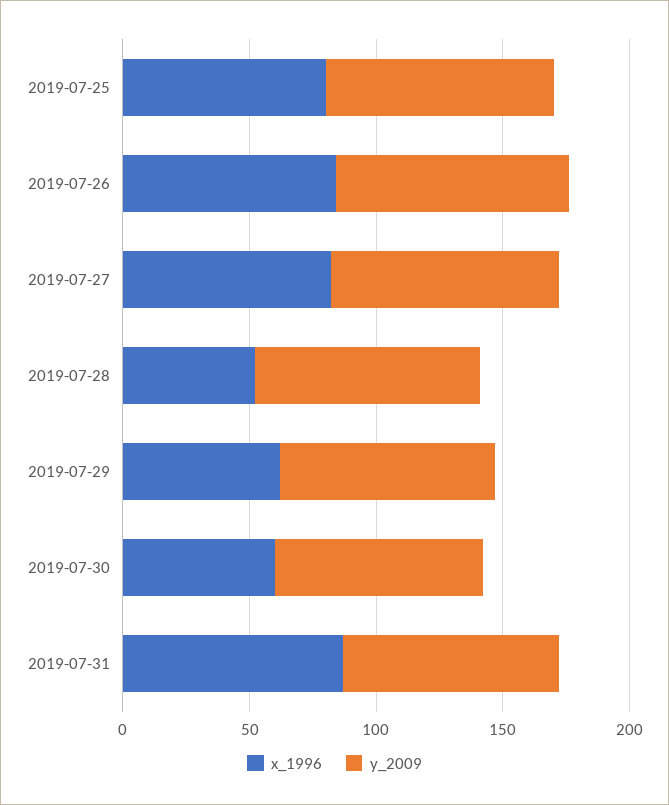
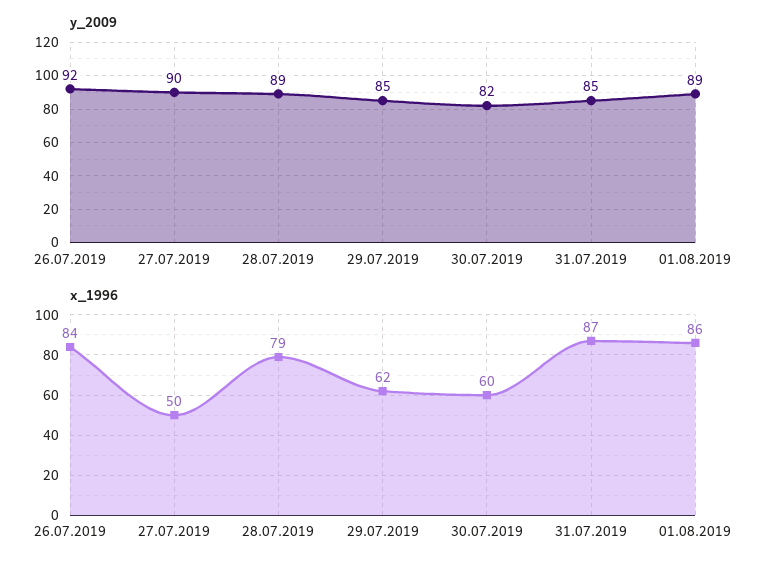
x_1996, 2019-07-25: 80 -> none
y_2009, 2019-07-25: 90 -> none
x_1996, 2019-07-27: 80 -> 50
x_1996, 2019-07-28: 50 -> 79
y_2009, 01.08.2019: none -> 89
x_1996, 01.08.2019: none -> 86

